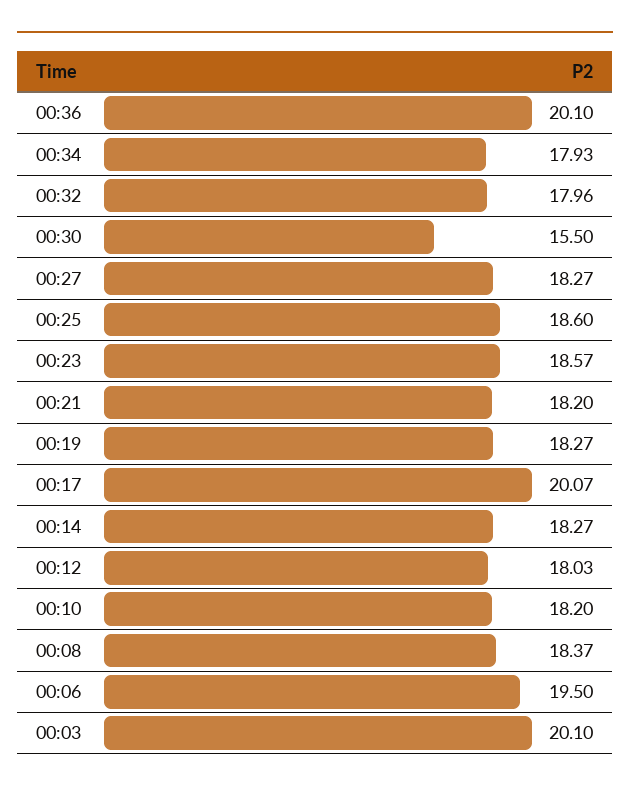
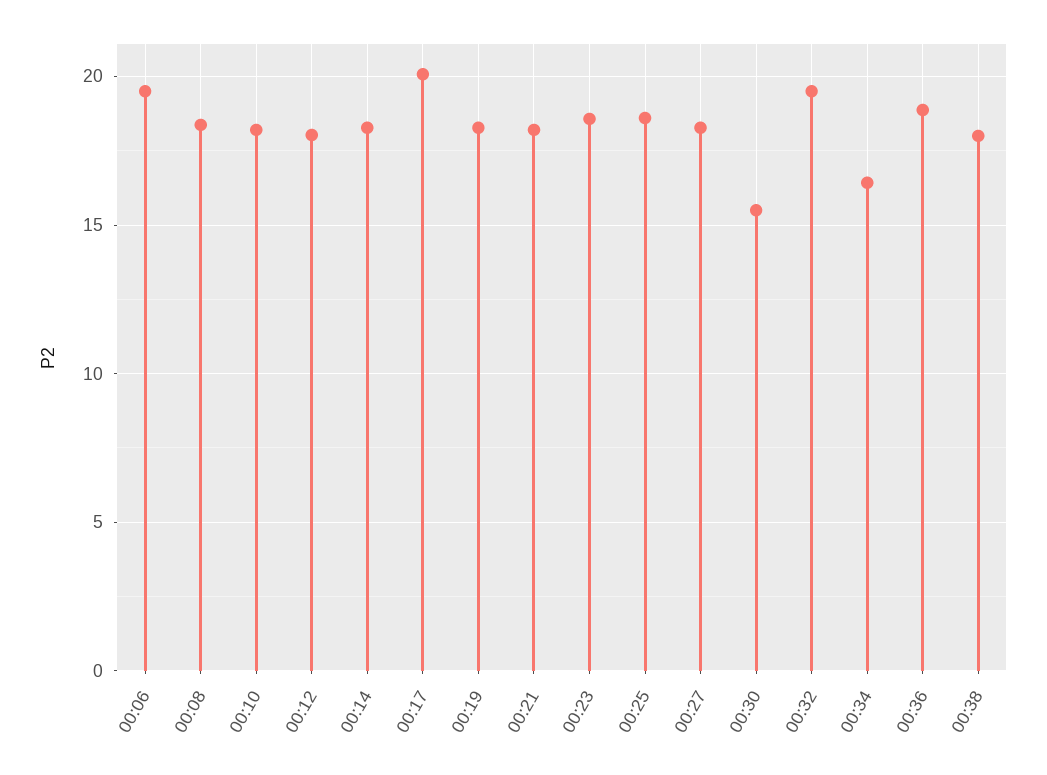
00:36: 20.1 -> 19
00:34: 17.93 -> 16.5
00:32: 17.96 -> 19.5
00:03: 20.1 -> none
00:38: none -> 18

